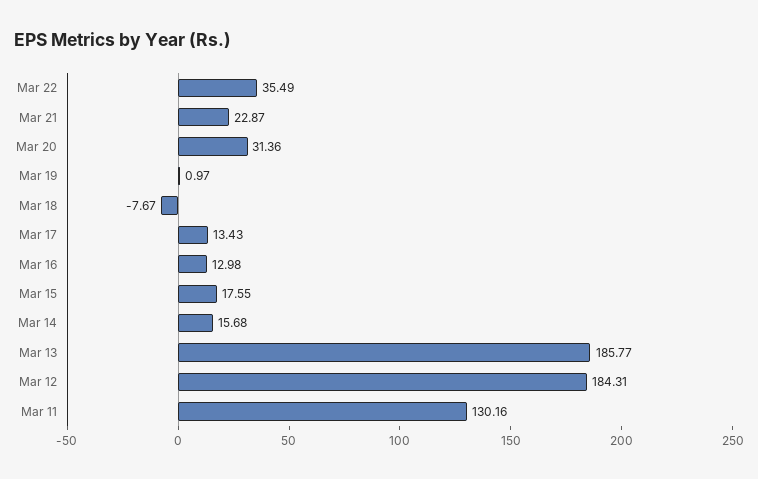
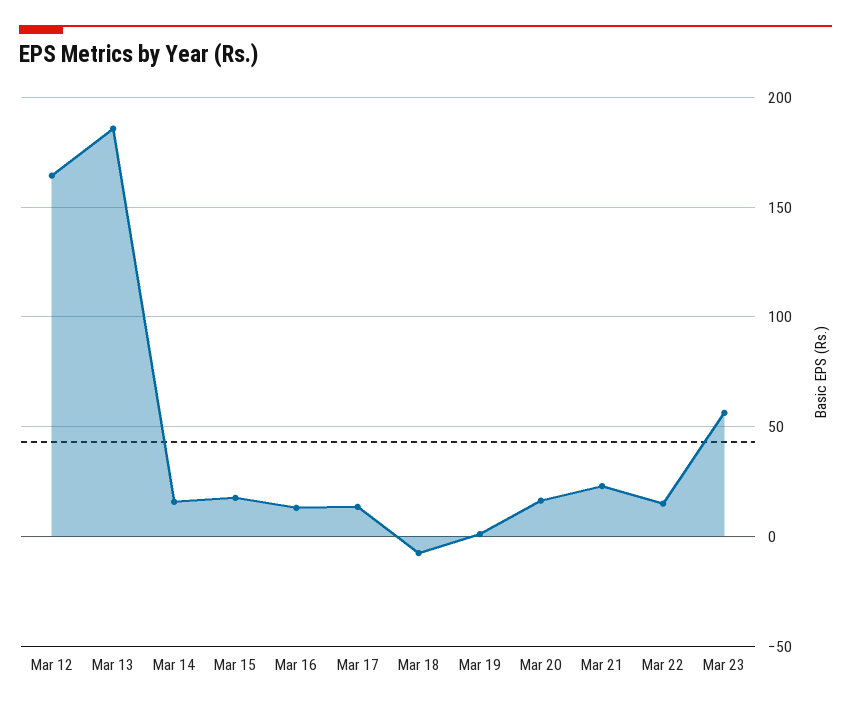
Mar 22: 35.49 -> 15
Mar 20: 31.36 -> 15
Mar 12: 184.31 -> 165
Mar 11: 130.16 -> none
Mar 23: none -> 55

